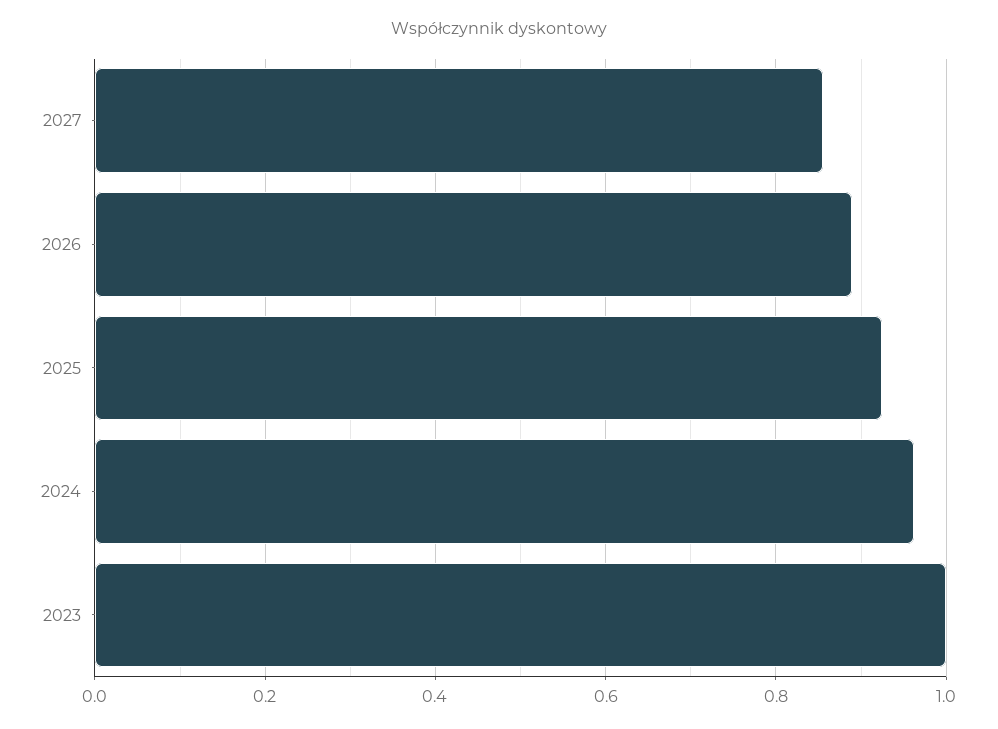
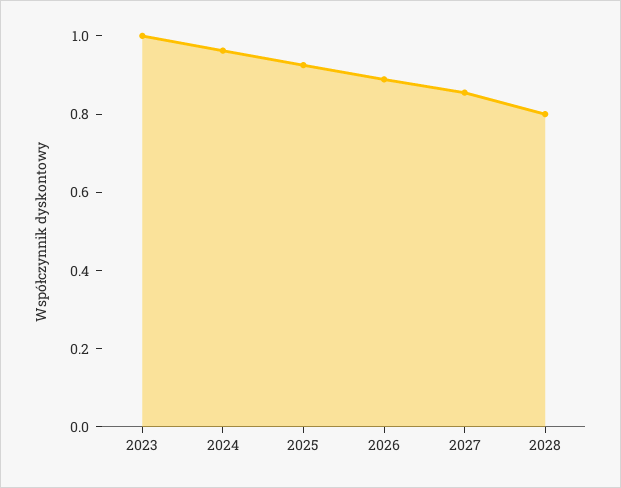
2028: none -> 0.8

